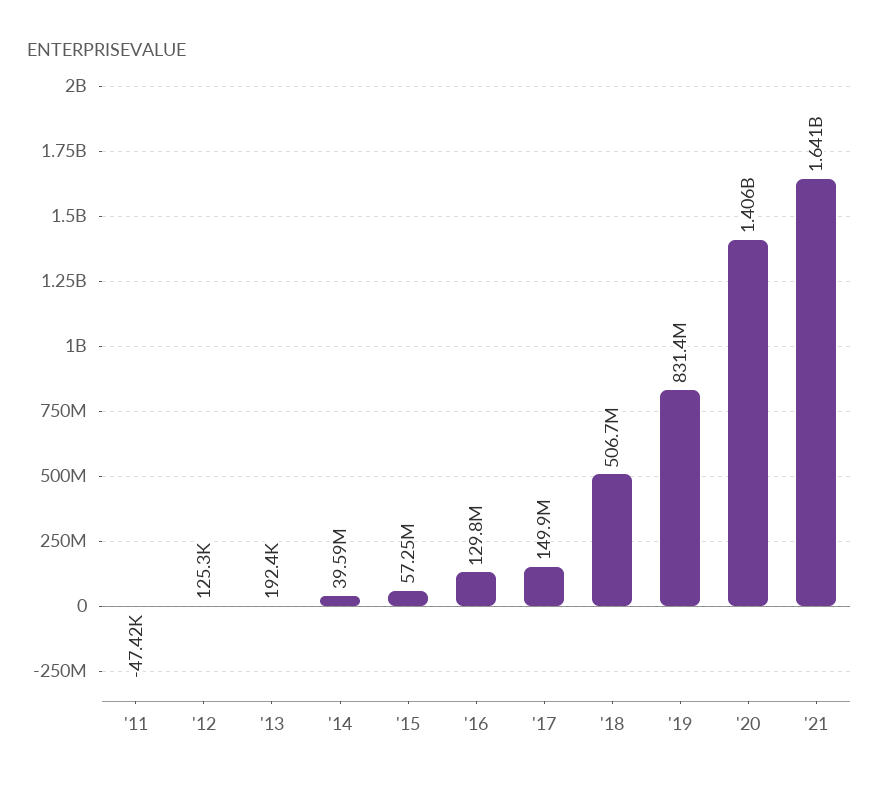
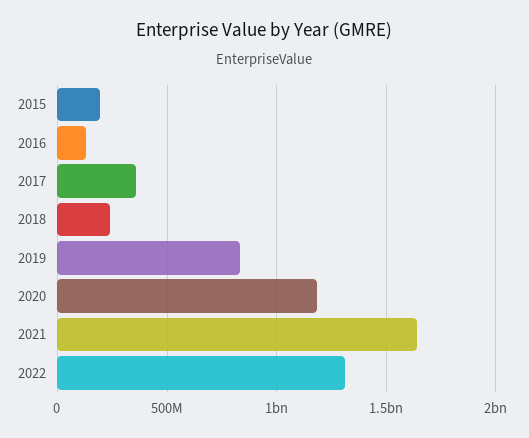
'11: -47420 -> none
'12: 125300 -> none
'13: 192400 -> none
'14: 39590000 -> none
'15: 57250000 -> 200000000
'17: 149900000 -> 350000000
'18: 506700000 -> 250000000
'20: 1406000000 -> 1200000000
2022: none -> 1300000000

